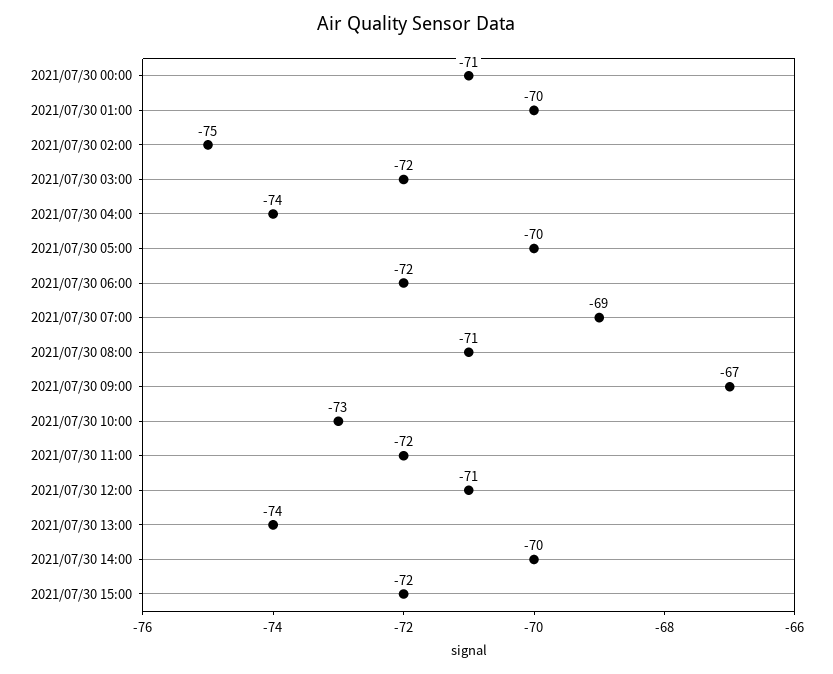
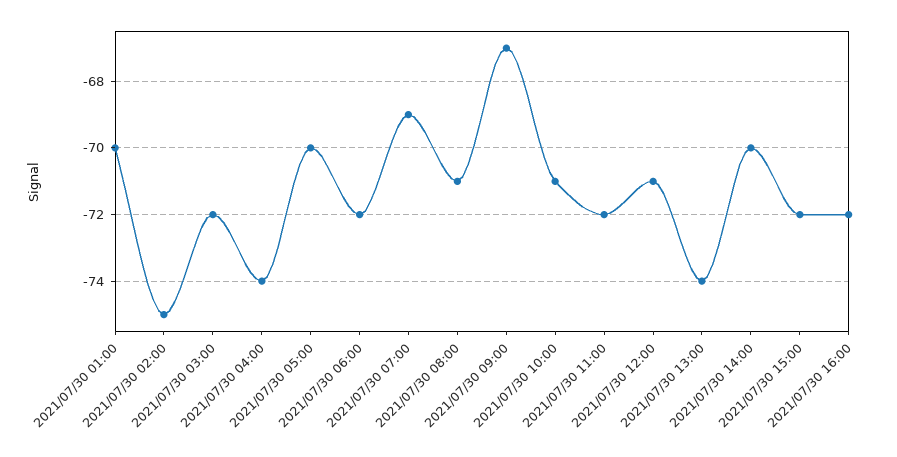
2021/07/30 00:00: -71 -> none
2021/07/30 10:00: -73 -> -71
2021/07/30 16:00: none -> -72

